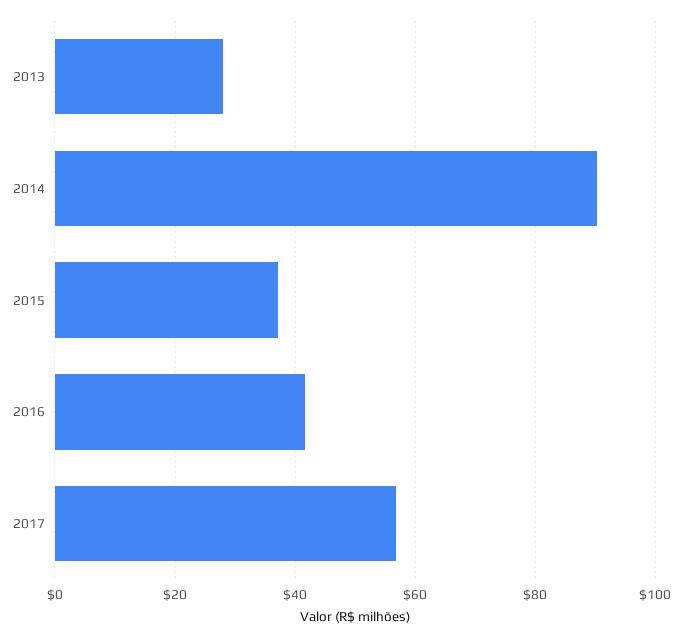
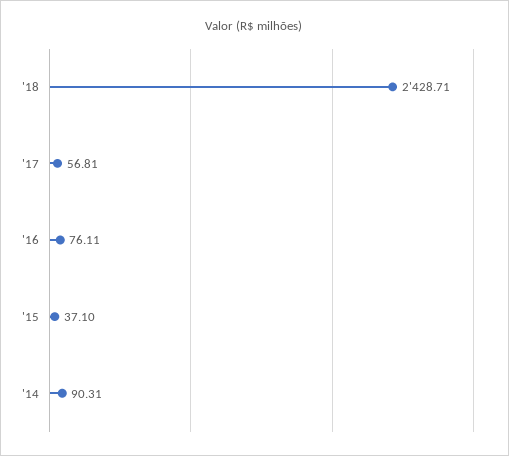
2013: 28 -> none
2016: 42 -> 76.11
'18: none -> 2428.71

